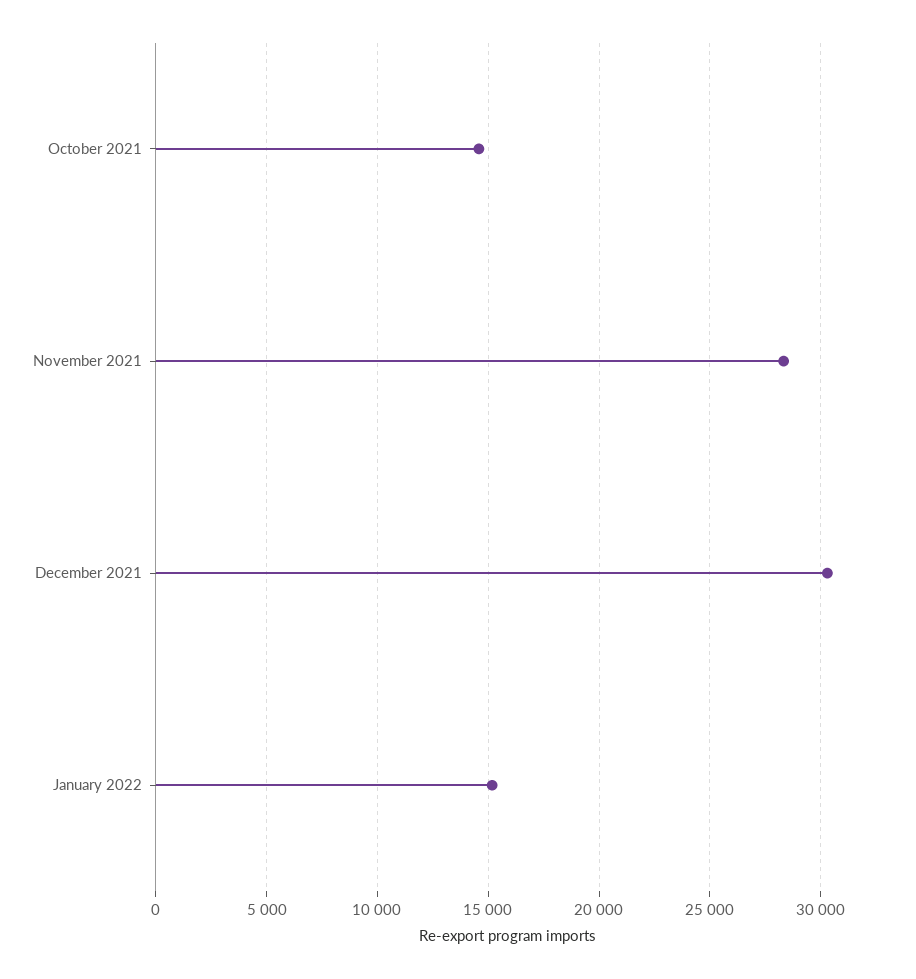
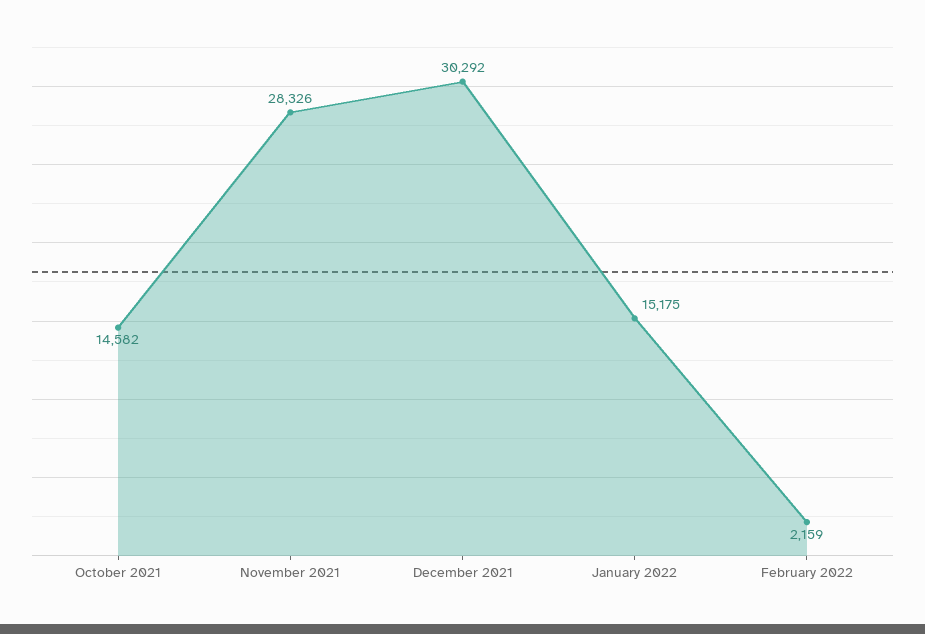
February 2022: none -> 2159

